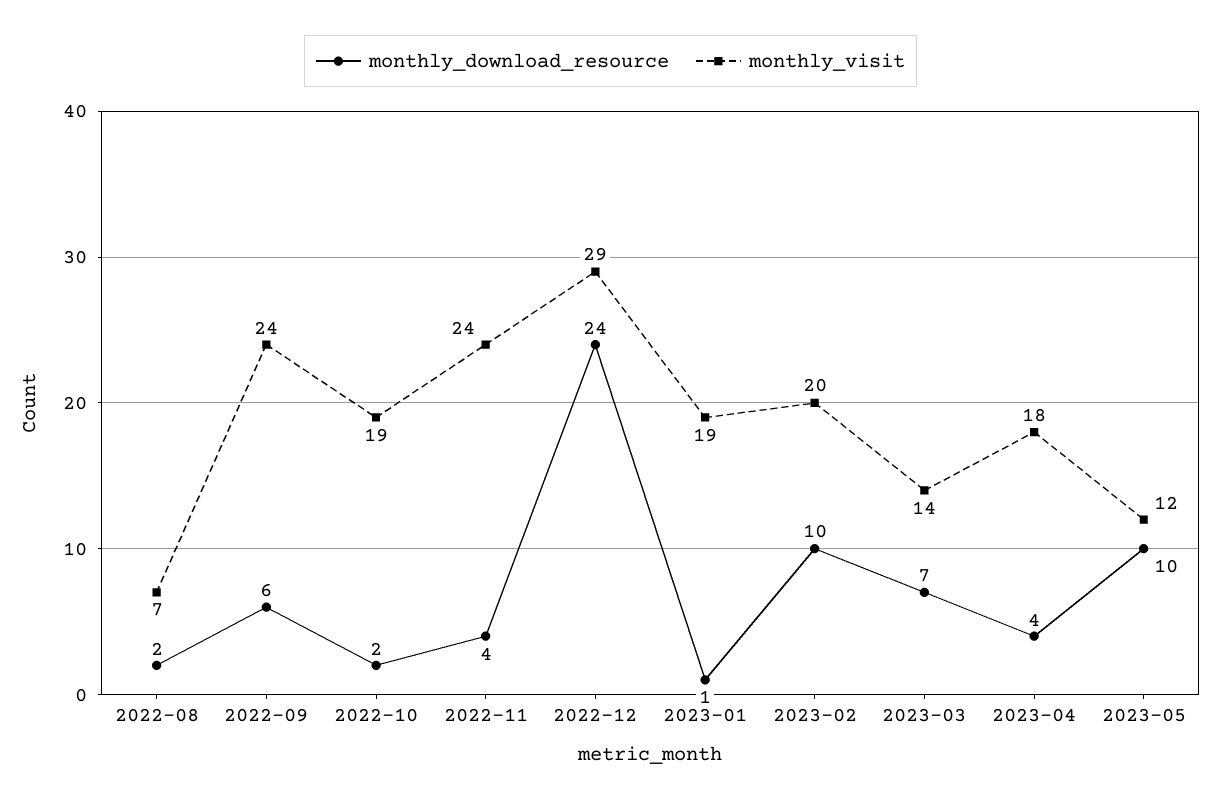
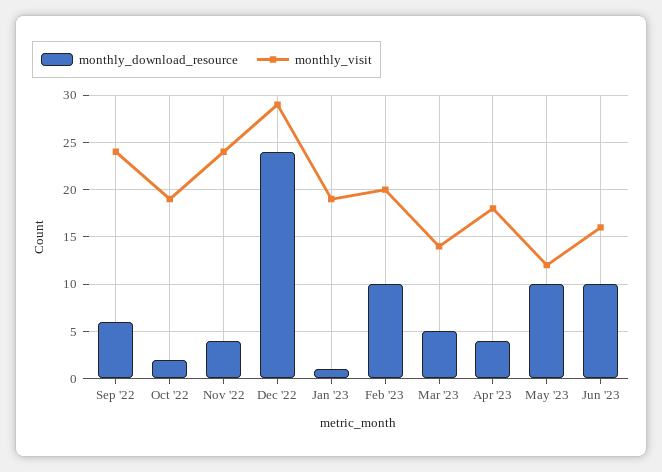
monthly_download_resource, 2022-08: 2 -> none
monthly_visit, 2022-08: 7 -> none
monthly_download_resource, 2023-03: 7 -> 5
monthly_download_resource, Jun '23: none -> 10
monthly_visit, Jun '23: none -> 16

